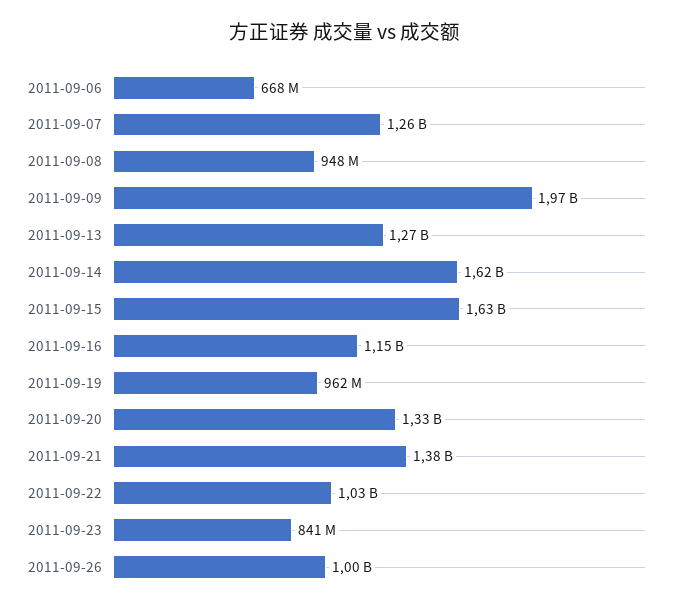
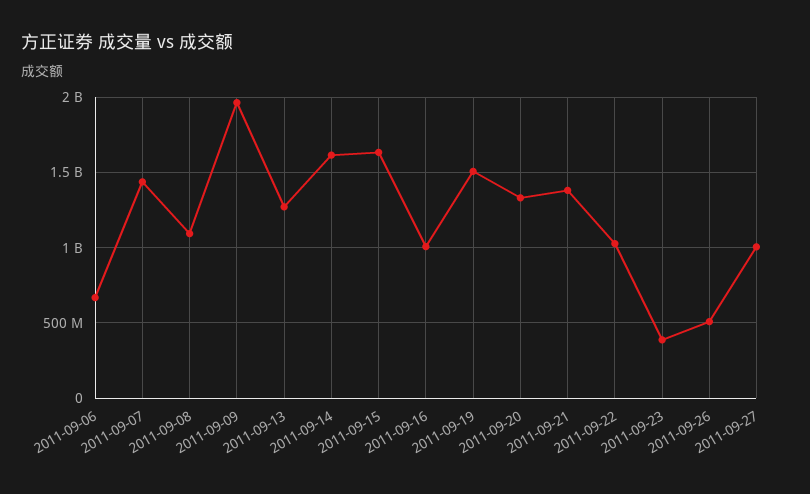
2011-09-07: 1260000000 -> 1450000000
2011-09-08: 948000000 -> 1100000000
2011-09-16: 1150000000 -> 1000000000
2011-09-19: 962000000 -> 1500000000
2011-09-23: 841000000 -> 400000000
2011-09-26: 1000000000 -> 500000000
2011-09-27: none -> 1000000000

